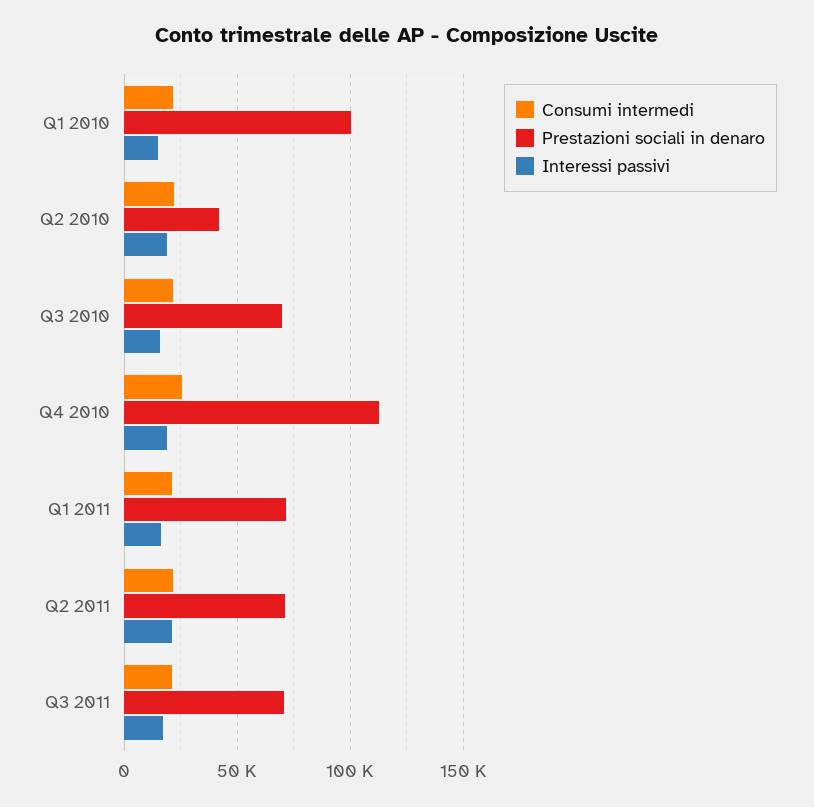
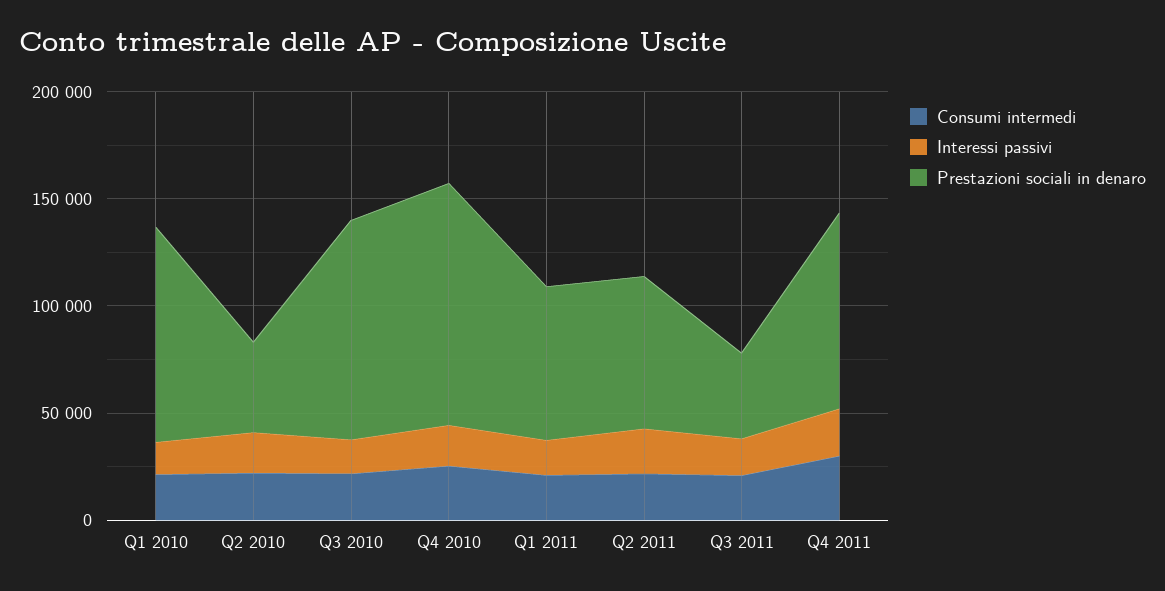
Prestazioni sociali in denaro, Q3 2010: 70000 -> 100000
Prestazioni sociali in denaro, Q3 2011: 70000 -> 40000
Consumi intermedi, Q4 2011: none -> 30000
Interessi passivi, Q4 2011: none -> 20000
Prestazioni sociali in denaro, Q4 2011: none -> 90000

